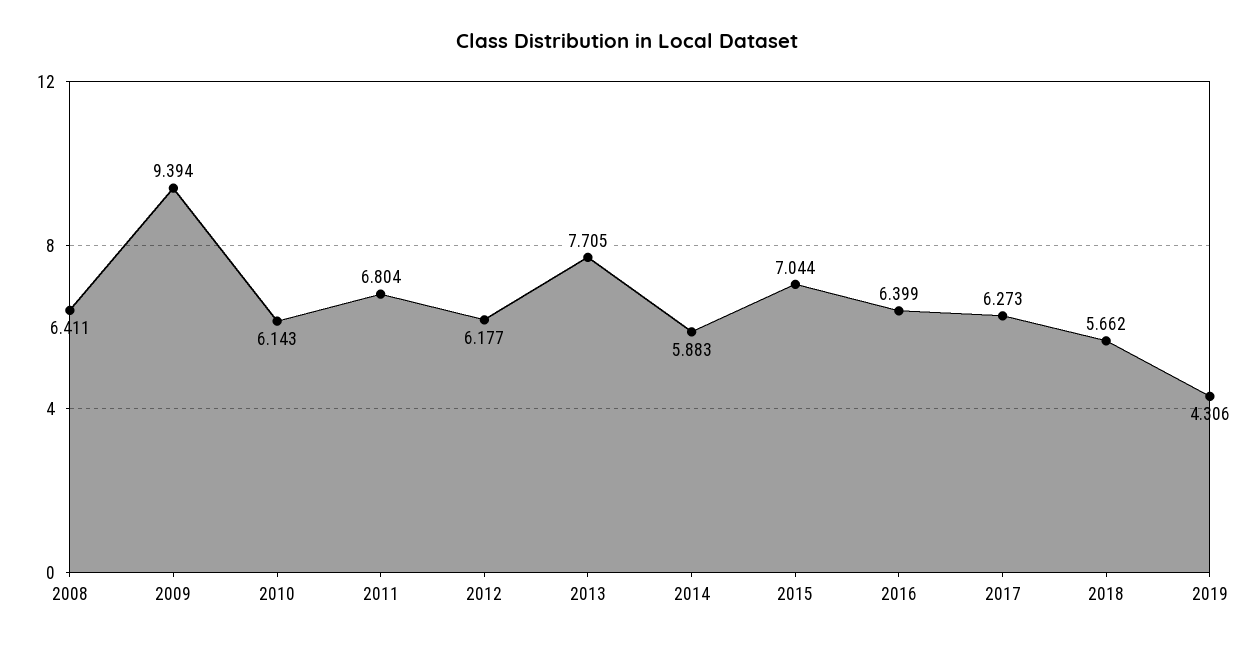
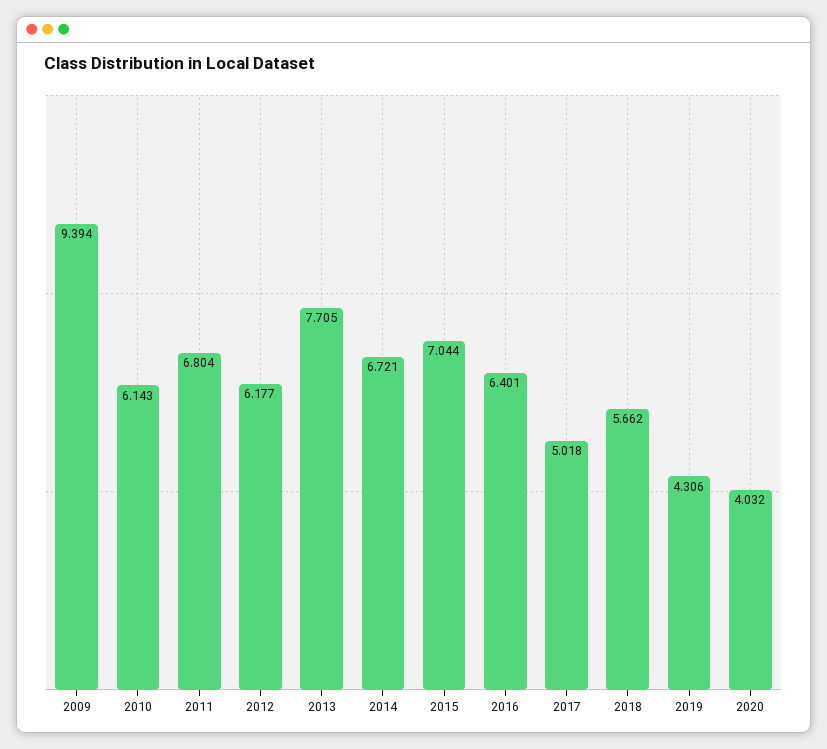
2008: 6.411 -> none
2014: 5.883 -> 6.721
2016: 6.399 -> 6.401
2017: 6.273 -> 5.018
2020: none -> 4.032

